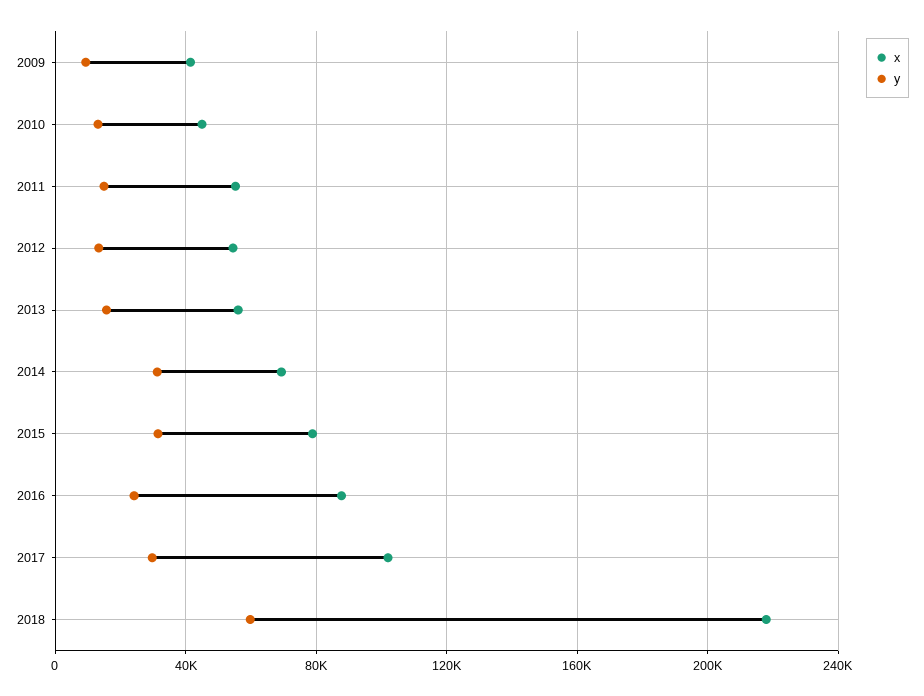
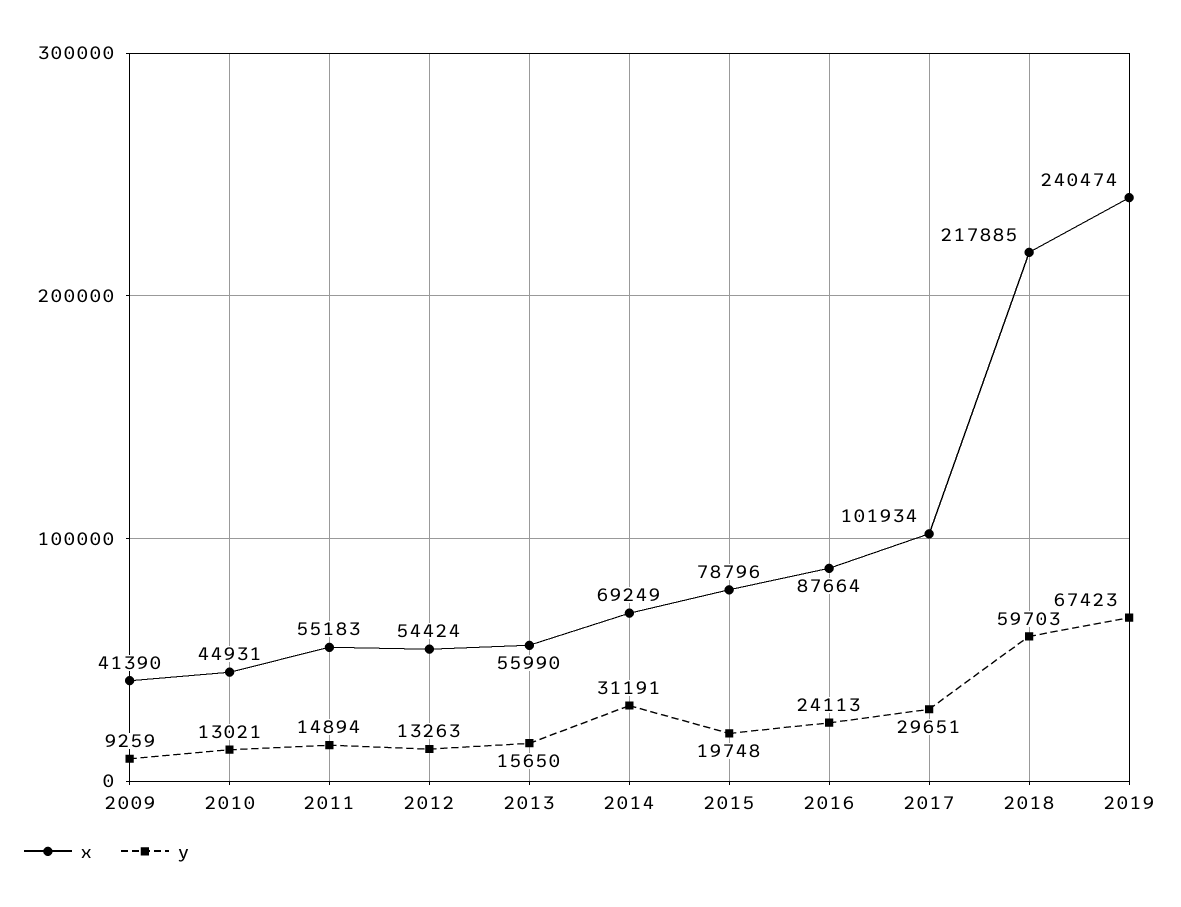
y, 2015: 30000 -> 19748
x, 2019: none -> 240474
y, 2019: none -> 67423

